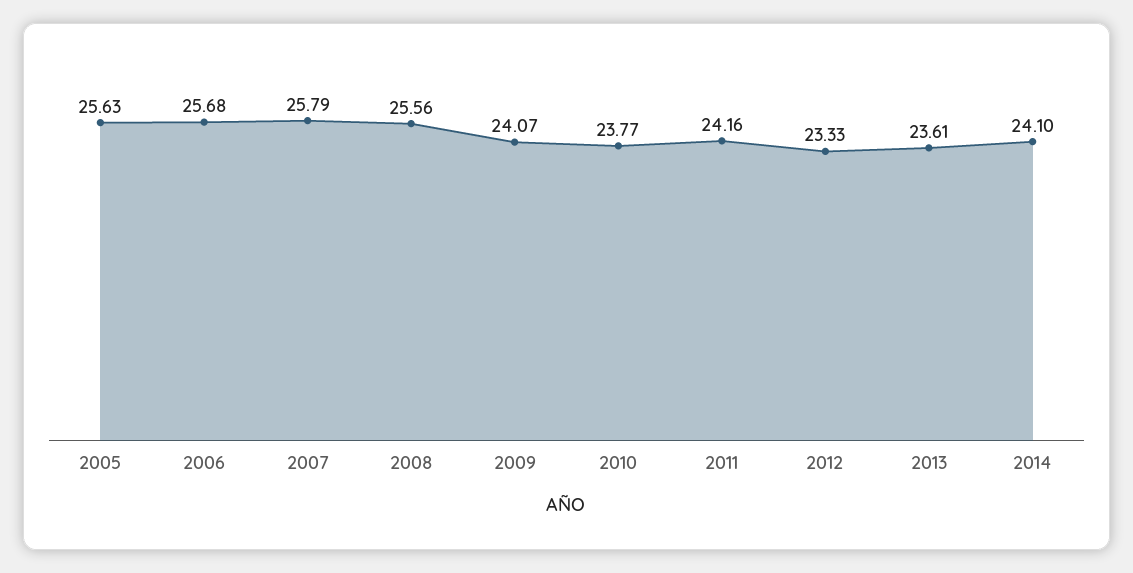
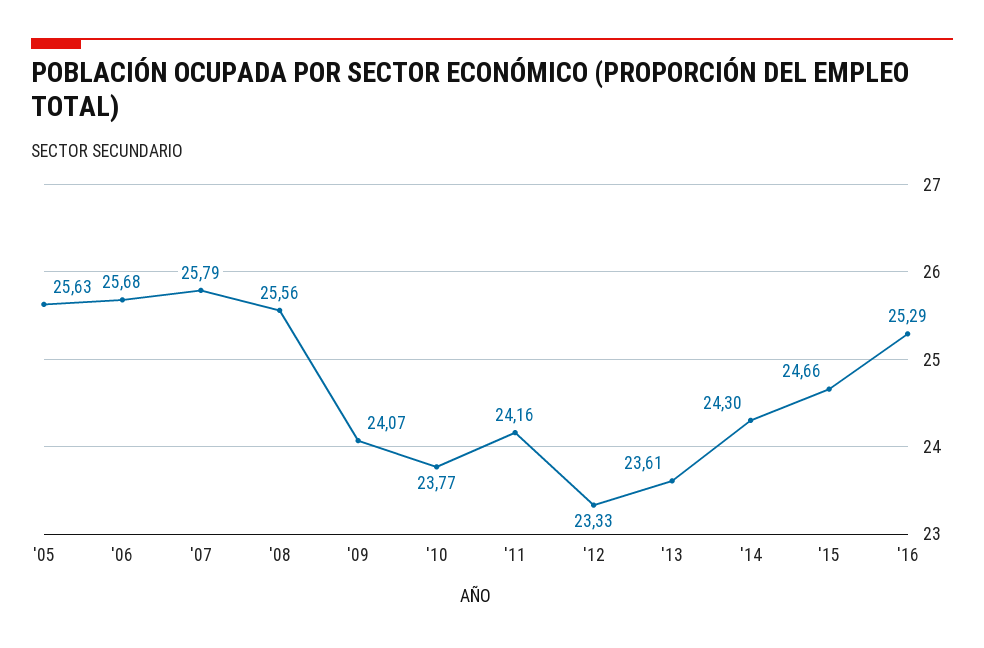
2014: 24.1 -> 24.3
'15: none -> 24.66
'16: none -> 25.29

